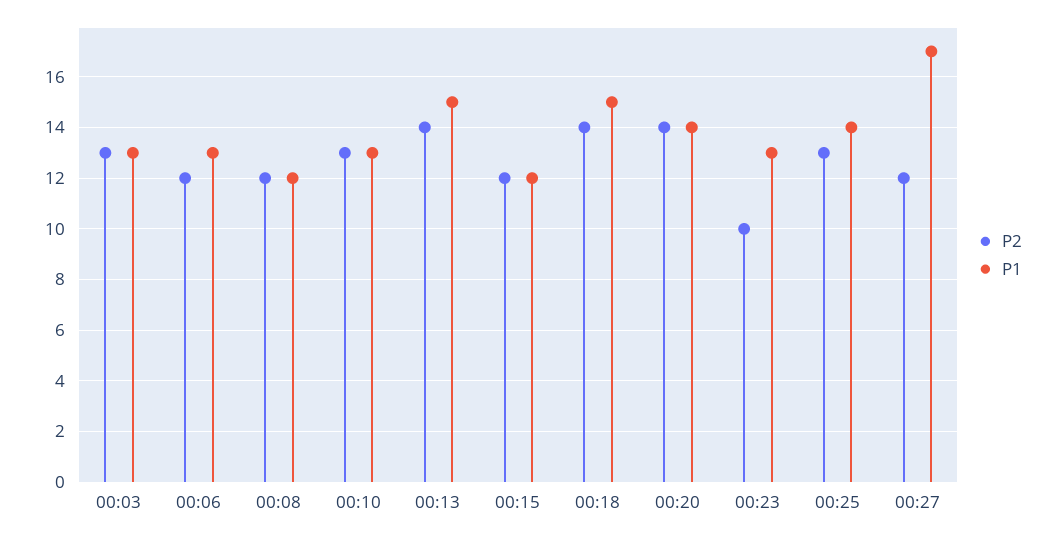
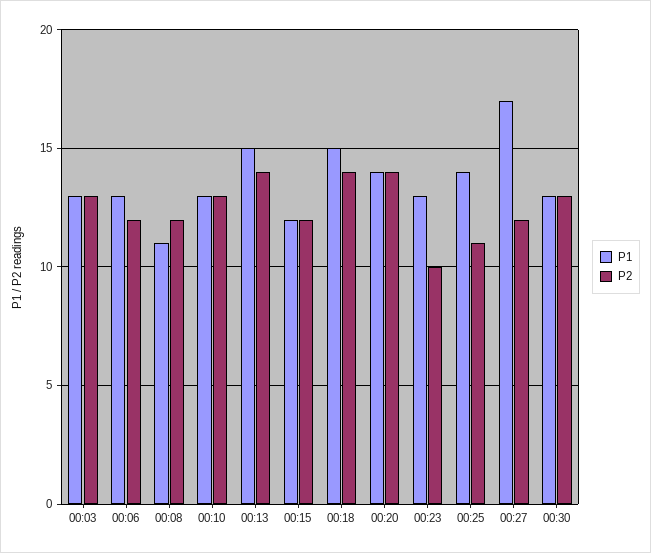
P1, 00:08: 12 -> 11
P2, 00:25: 13 -> 11
P1, 00:30: none -> 13
P2, 00:30: none -> 13

